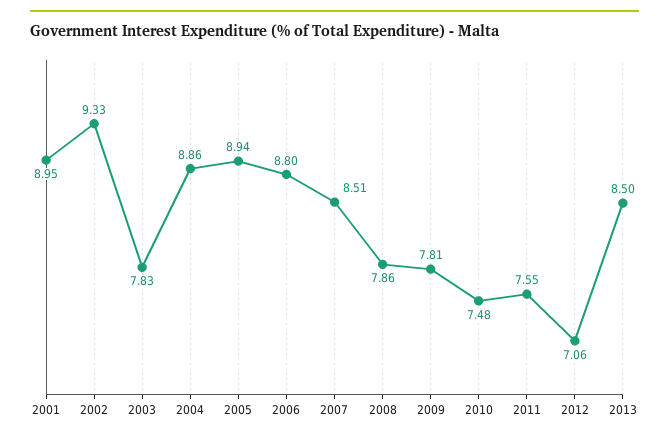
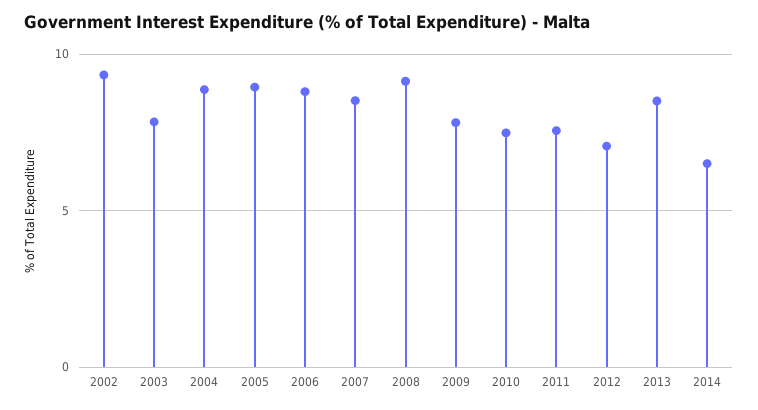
2001: 8.95 -> none
2008: 7.86 -> 9
2014: none -> 6.5

